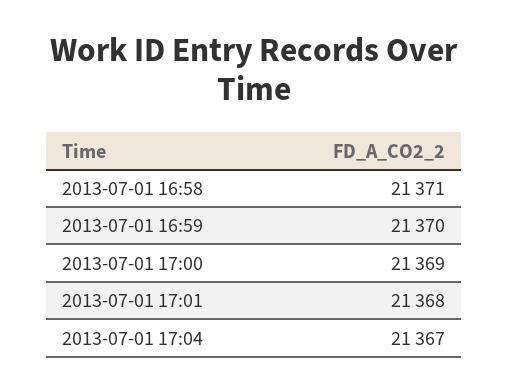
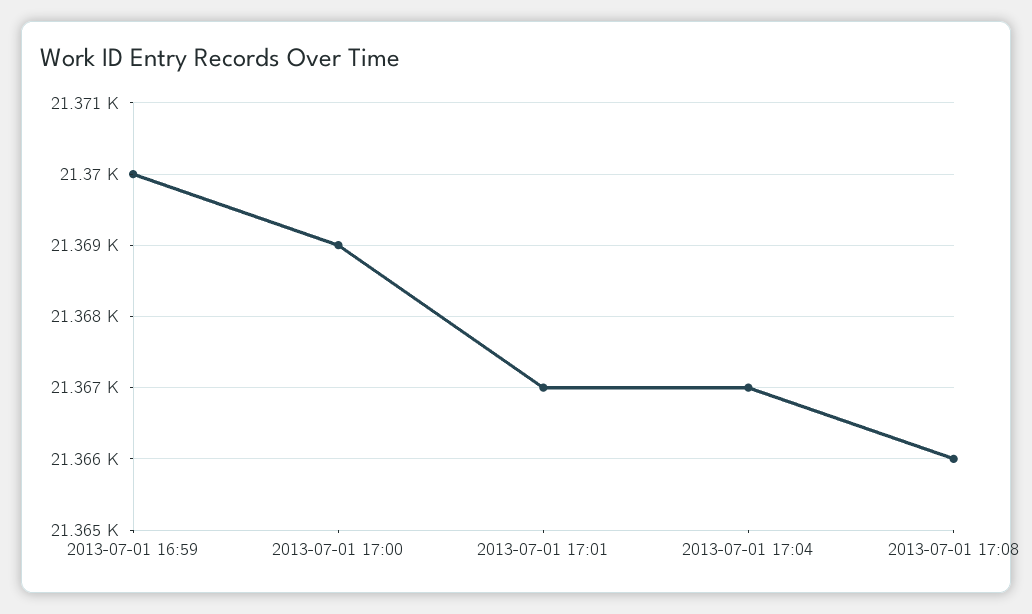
2013-07-01 16:58: 21371 -> none
2013-07-01 17:01: 21368 -> 21367
2013-07-01 17:08: none -> 21366

